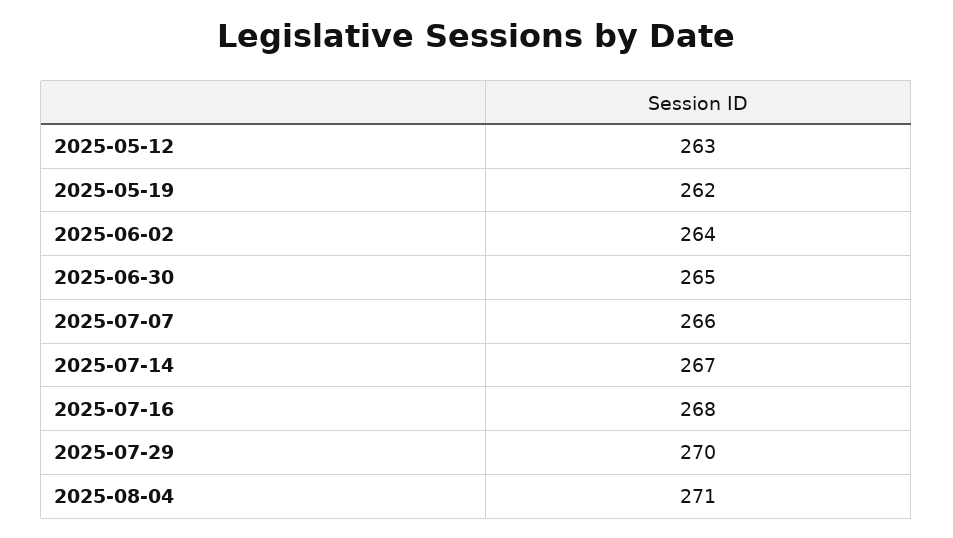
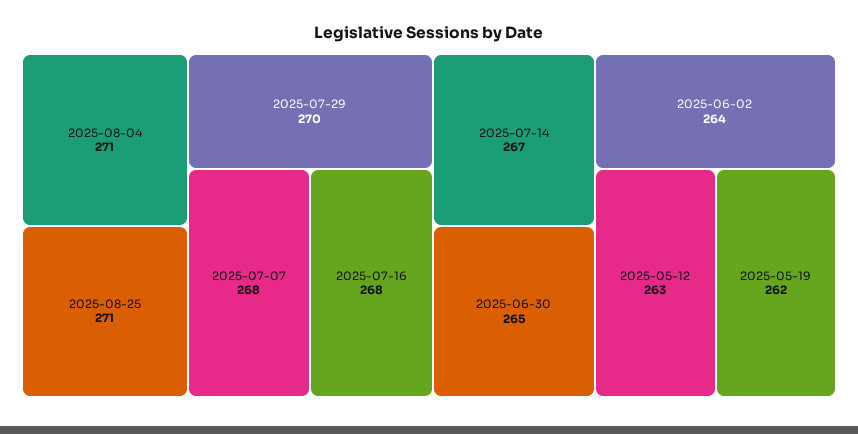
2025-07-07: 266 -> 268
2025-08-25: none -> 271

